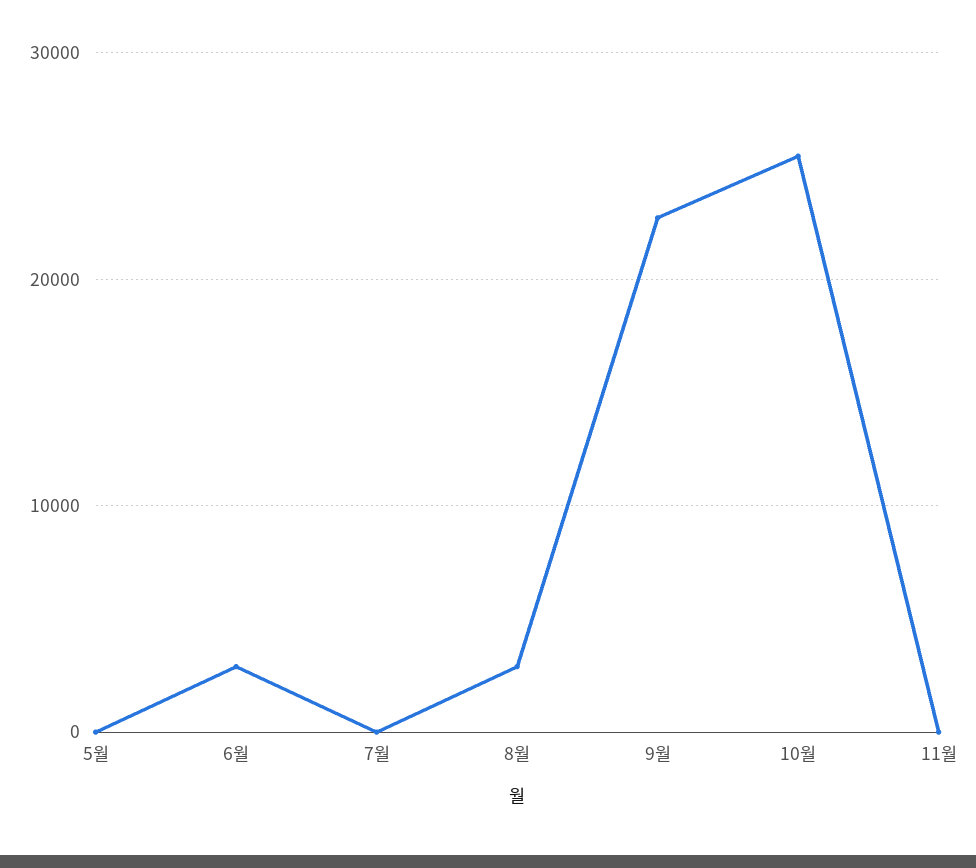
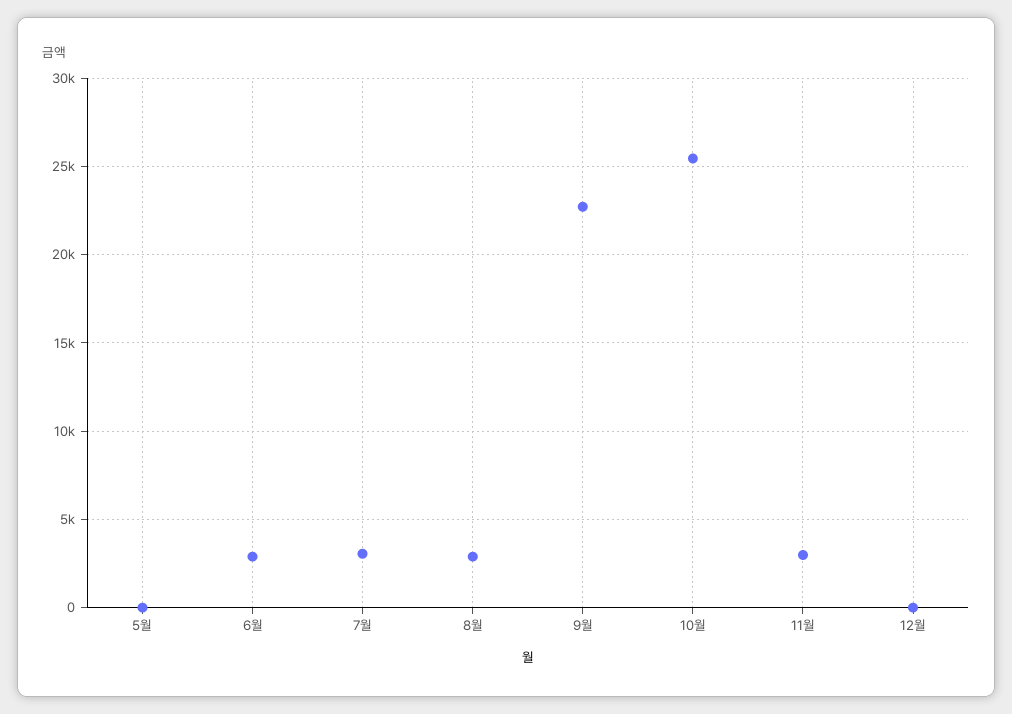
7월: 0 -> 3000
11월: 0 -> 3000
12월: none -> 0

